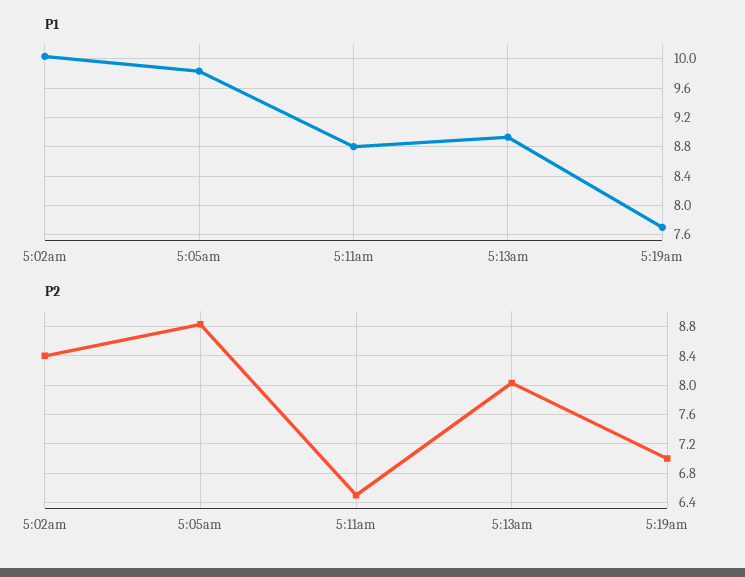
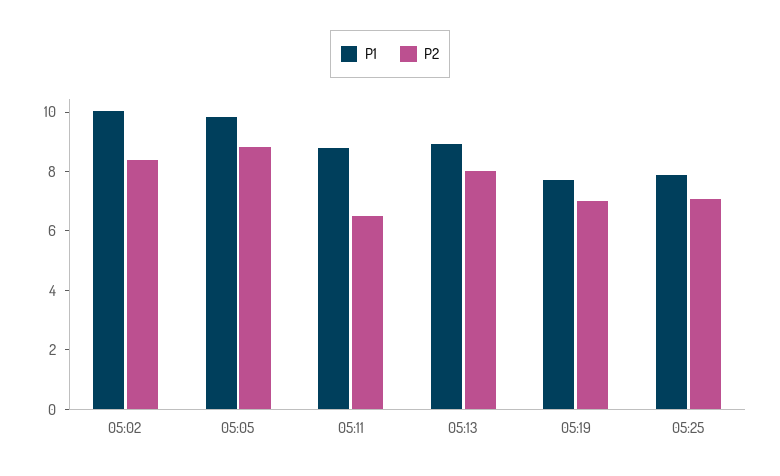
P1, 05:25: none -> 8
P2, 05:25: none -> 7

